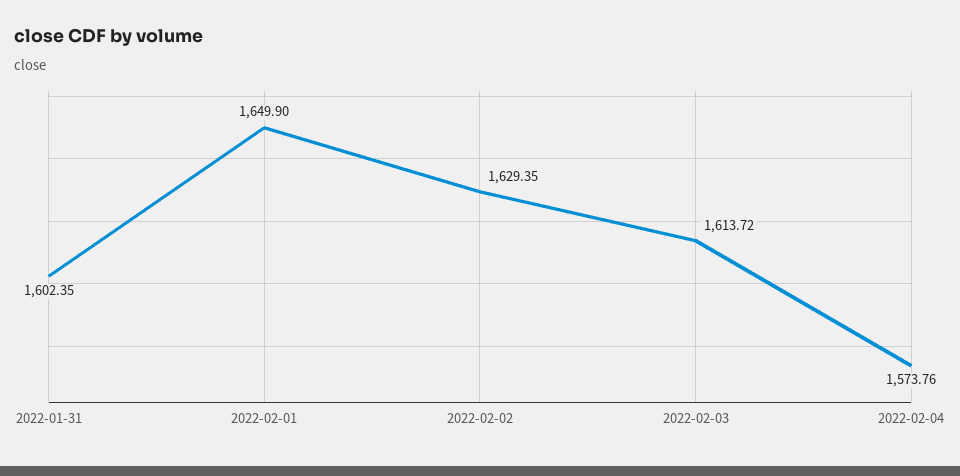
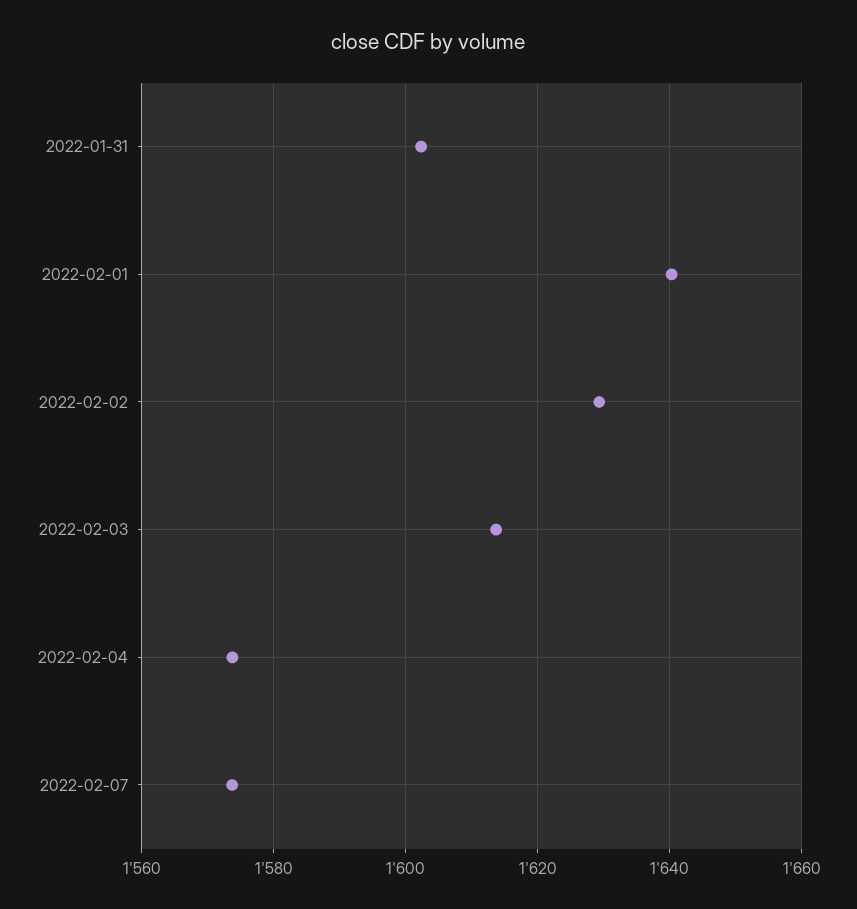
2022-02-01: 1649.9 -> 1640
2022-02-07: none -> 1574

